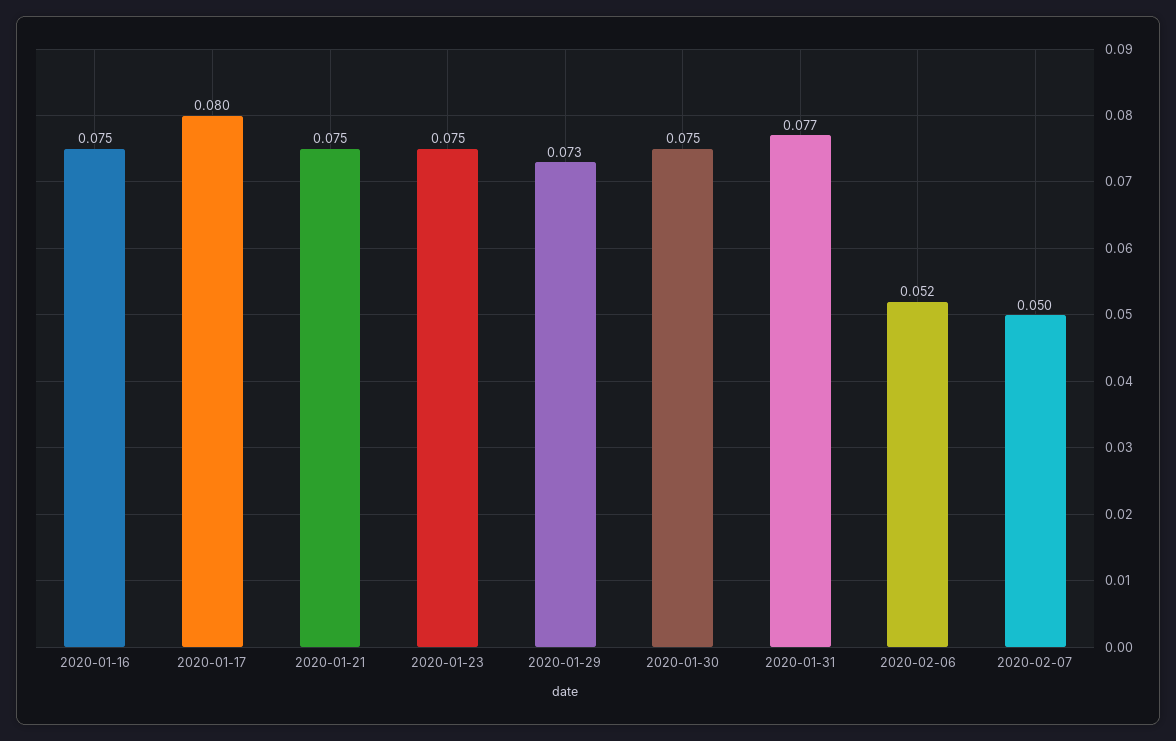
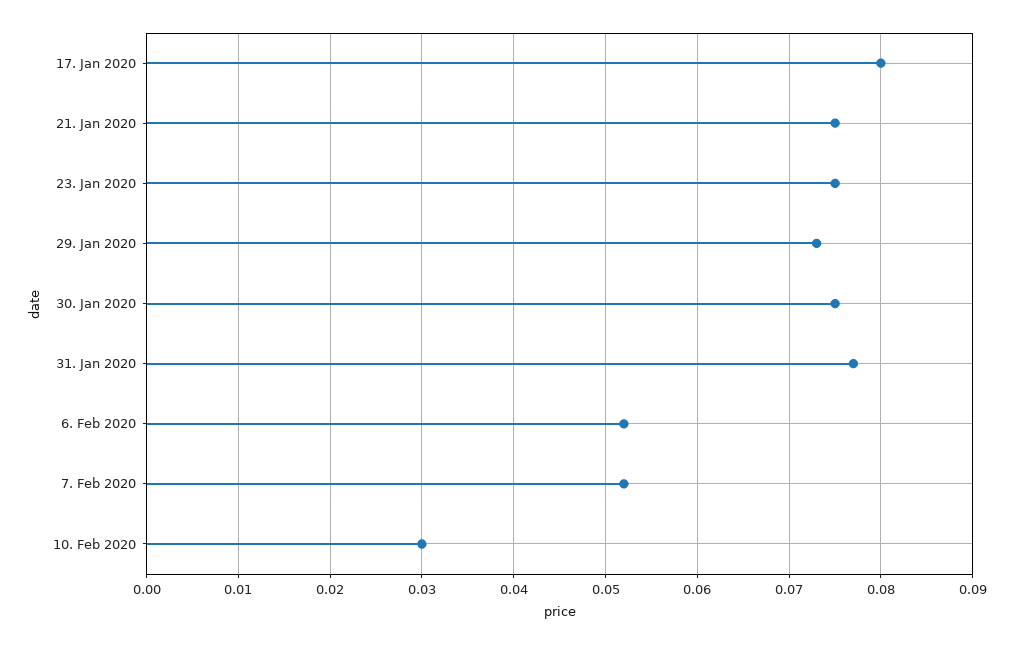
2020-01-16: 0.075 -> none
2020-02-07: 0.05 -> 0.052
10. Feb 2020: none -> 0.03

